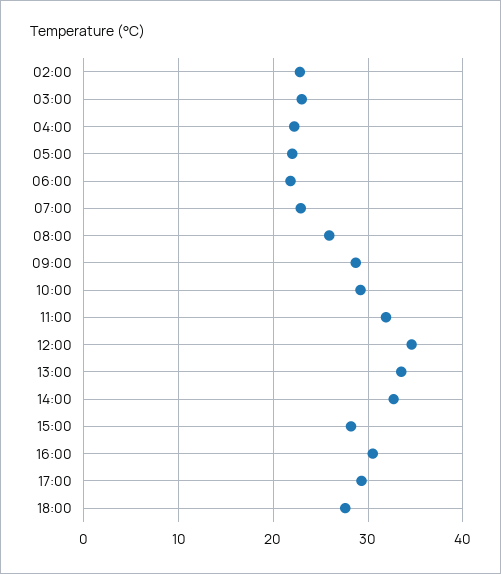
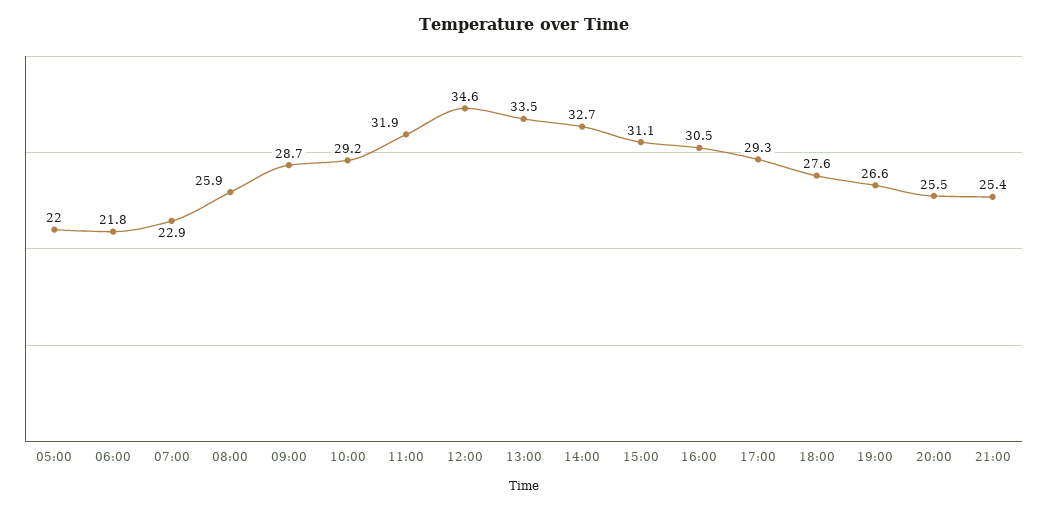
02:00: 23 -> none
03:00: 23 -> none
04:00: 22 -> none
15:00: 28 -> 31.1
19:00: none -> 26.6
20:00: none -> 25.5
21:00: none -> 25.4

